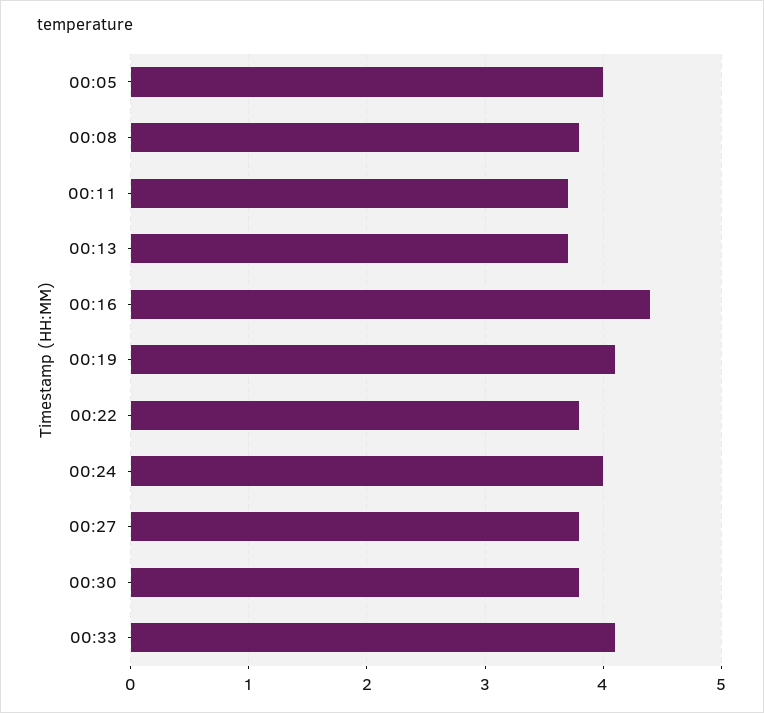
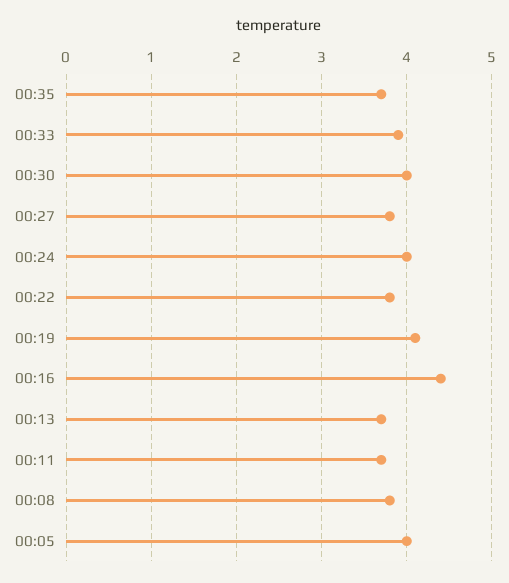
00:30: 3.8 -> 4
00:33: 4.1 -> 3.9
00:35: none -> 3.7

